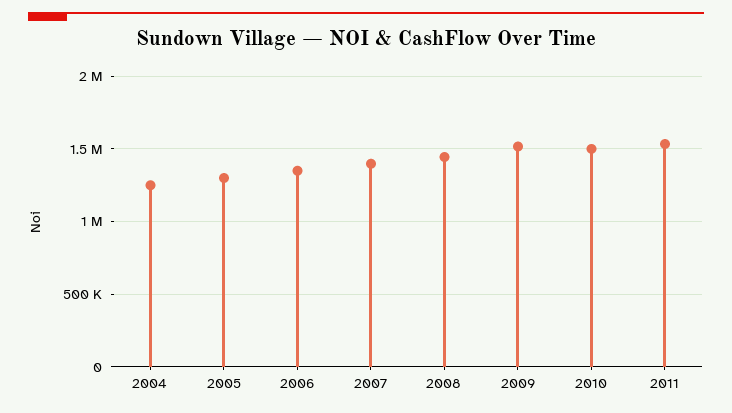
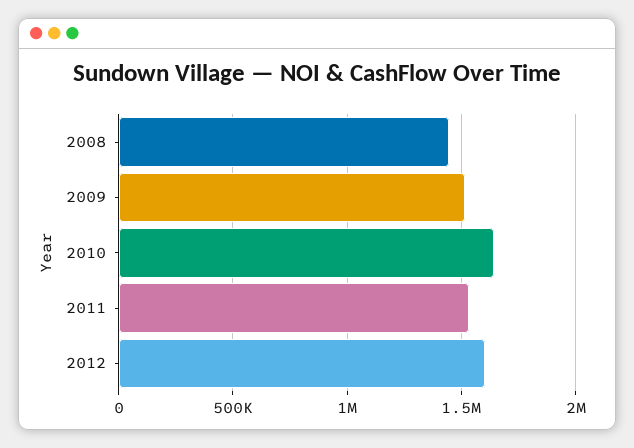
2004: 1250000 -> none
2005: 1300000 -> none
2006: 1350000 -> none
2007: 1400000 -> none
2010: 1500000 -> 1650000
2012: none -> 1600000

